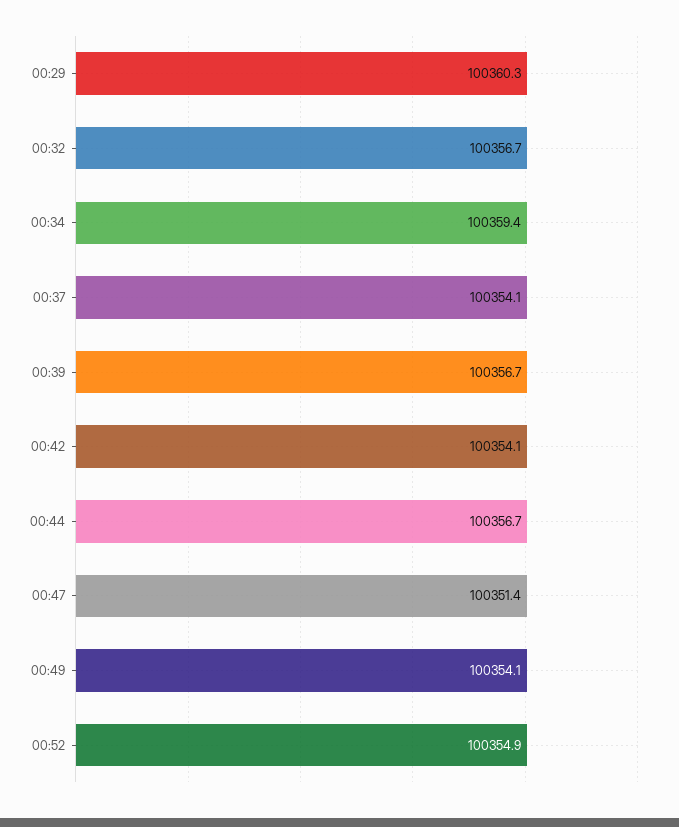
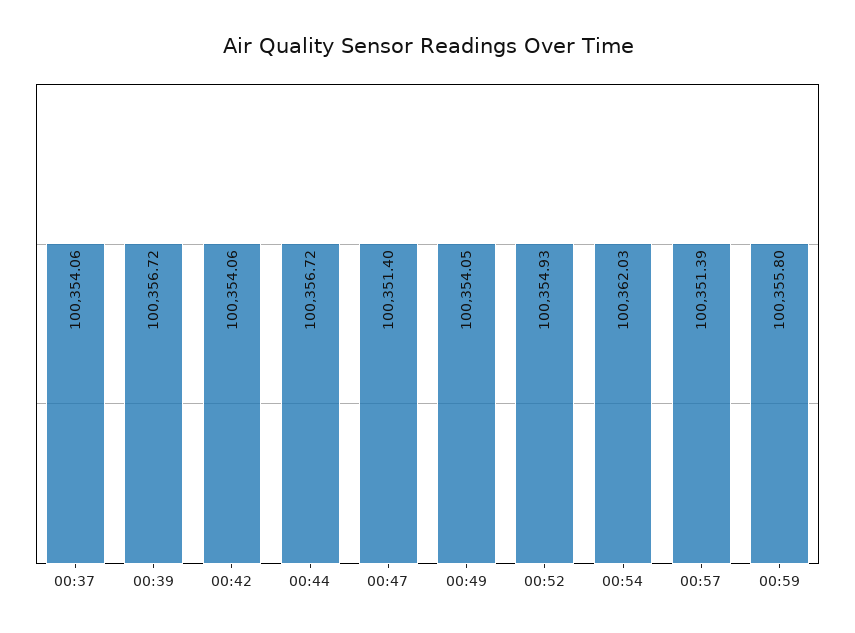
00:29: 100360.3 -> none
00:32: 100356.7 -> none
00:34: 100359.4 -> none
00:54: none -> 100362.03
00:57: none -> 100351.39
00:59: none -> 100355.8

